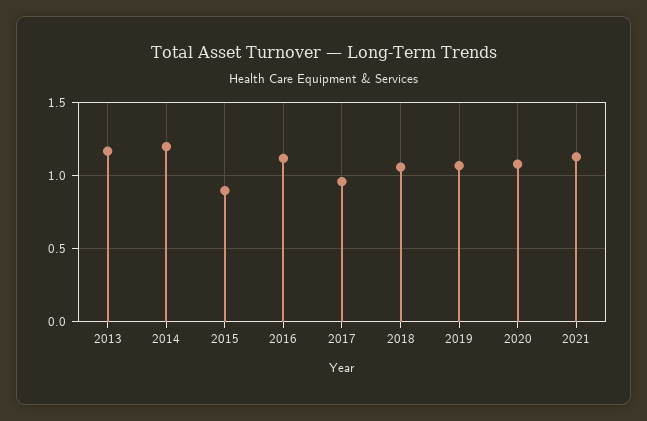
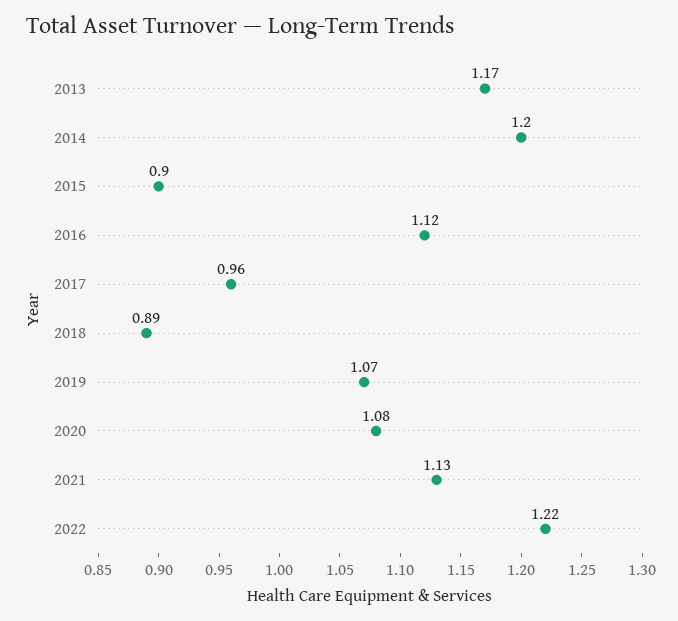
2018: 1.05 -> 0.89
2022: none -> 1.22

